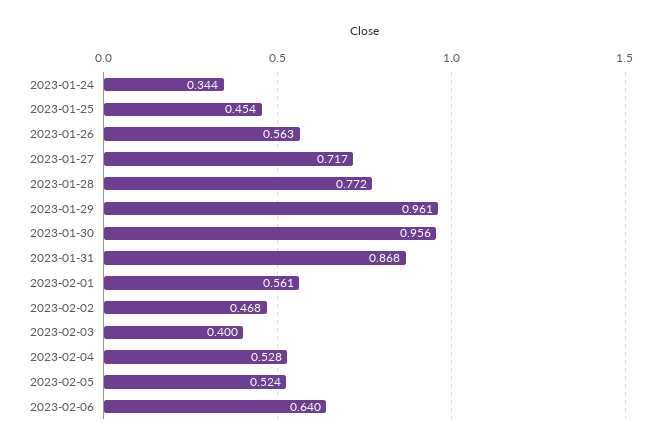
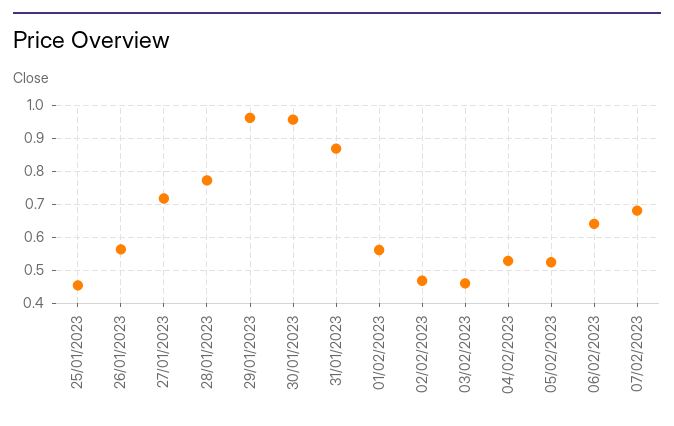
2023-01-24: 0.344 -> none
2023-02-03: 0.4 -> 0.46
07/02/2023: none -> 0.68

